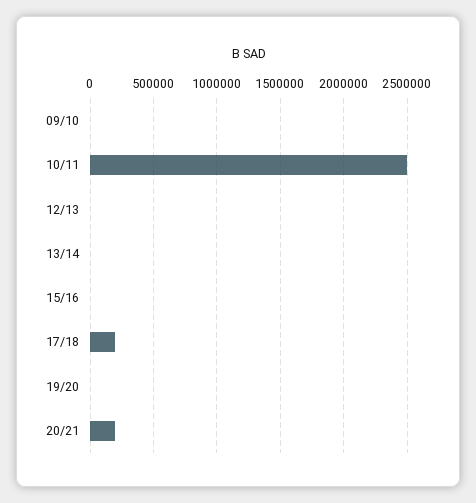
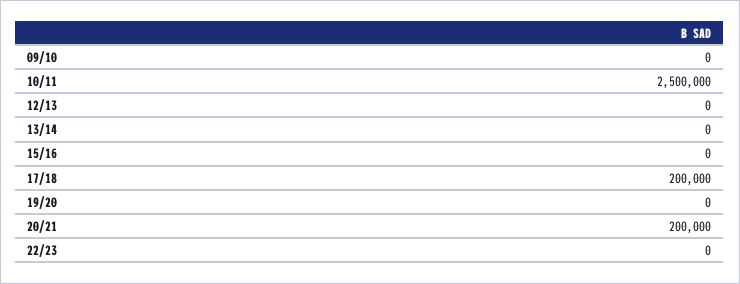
22/23: none -> 0

